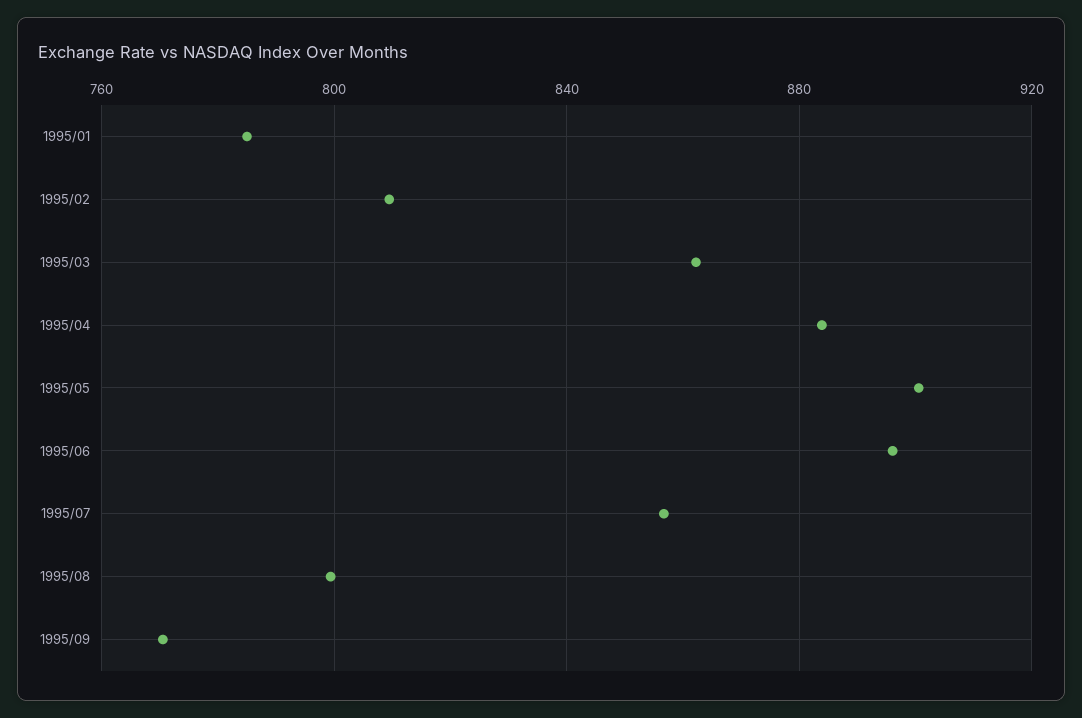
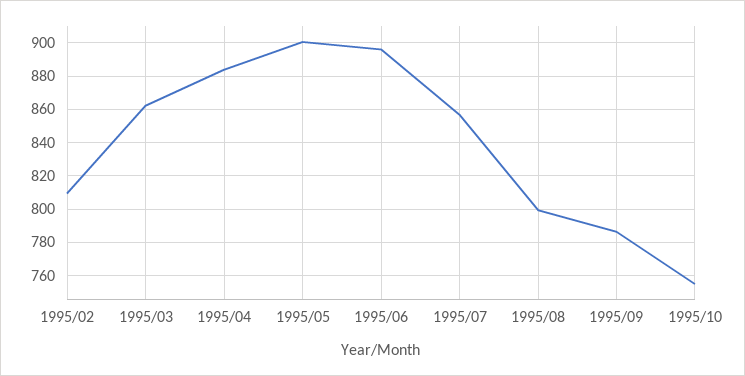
1995/01: 785 -> none
1995/09: 770 -> 785
1995/10: none -> 755

